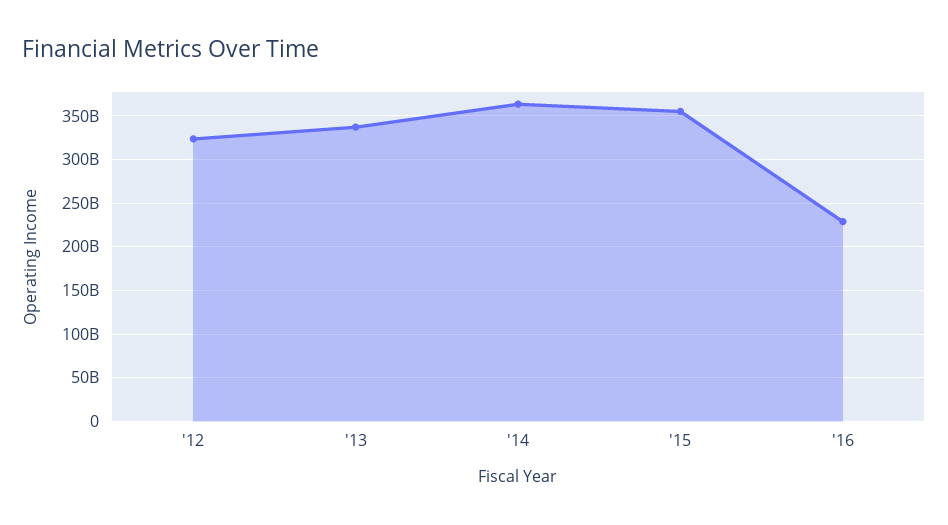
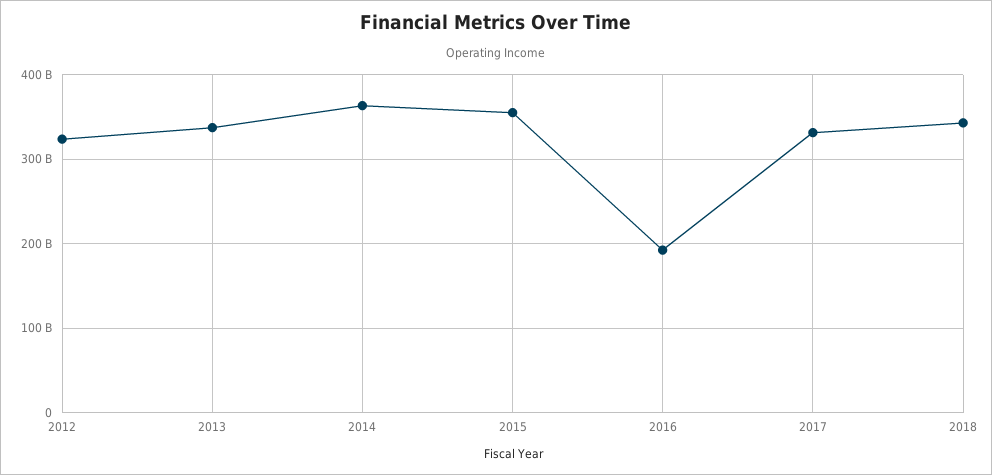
'16: 230000000000 -> 190000000000
2017: none -> 330000000000
2018: none -> 340000000000

